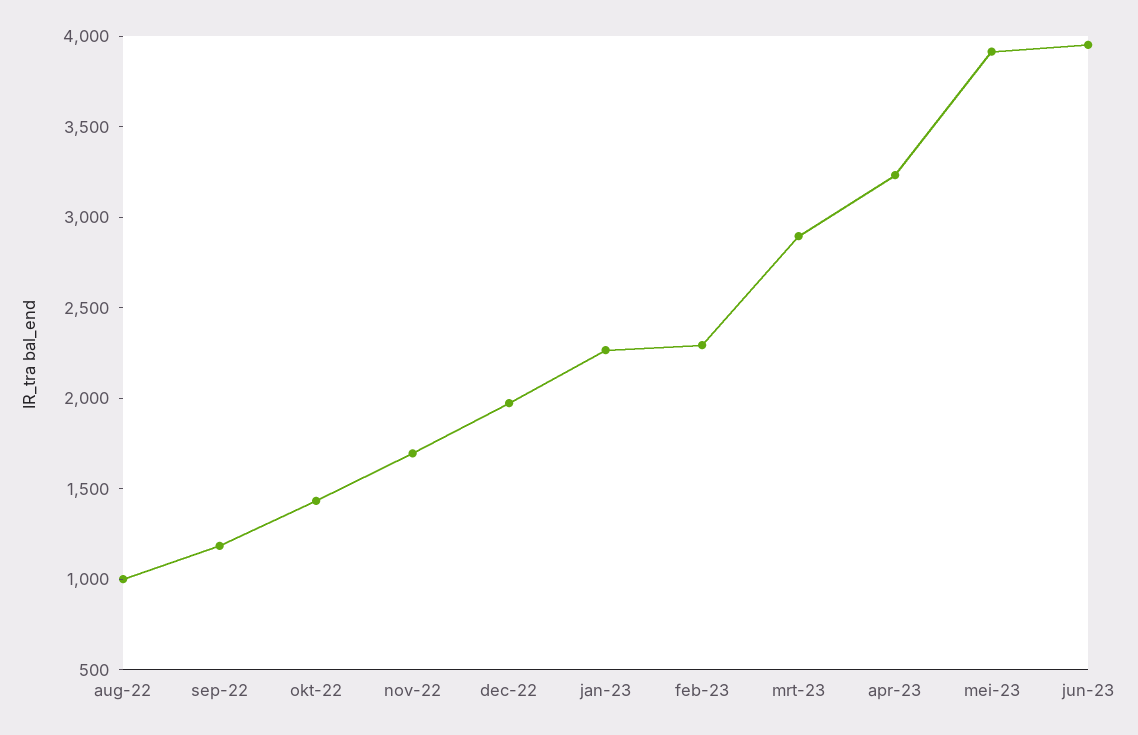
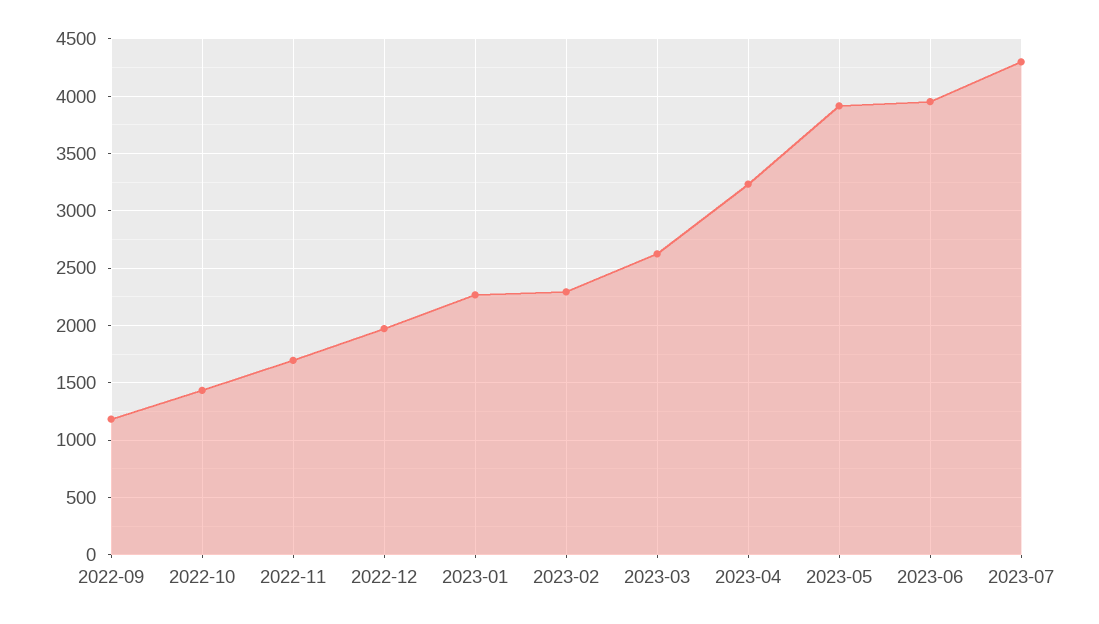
aug-22: 1000 -> none
mrt-23: 2900 -> 2600
2023-07: none -> 4300

